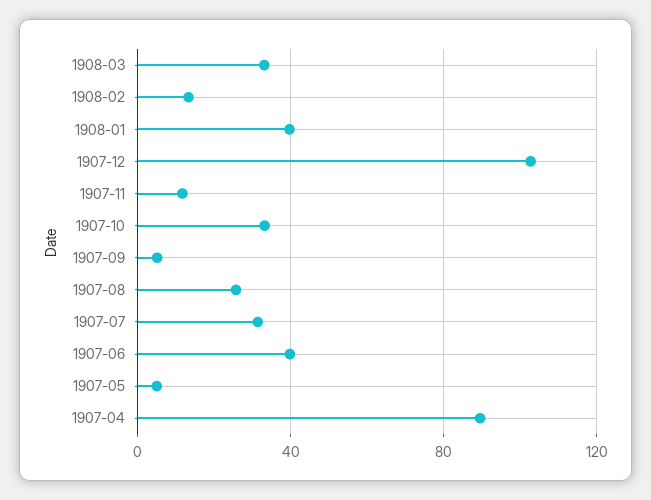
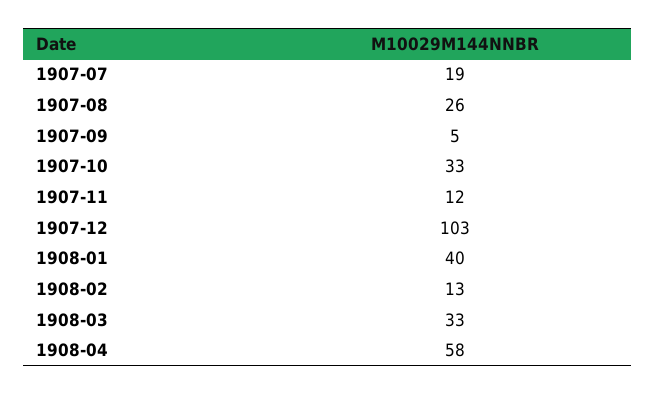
1907-07: 30 -> 19
1907-06: 40 -> none
1907-05: 5 -> none
1907-04: 90 -> none
1908-04: none -> 58

